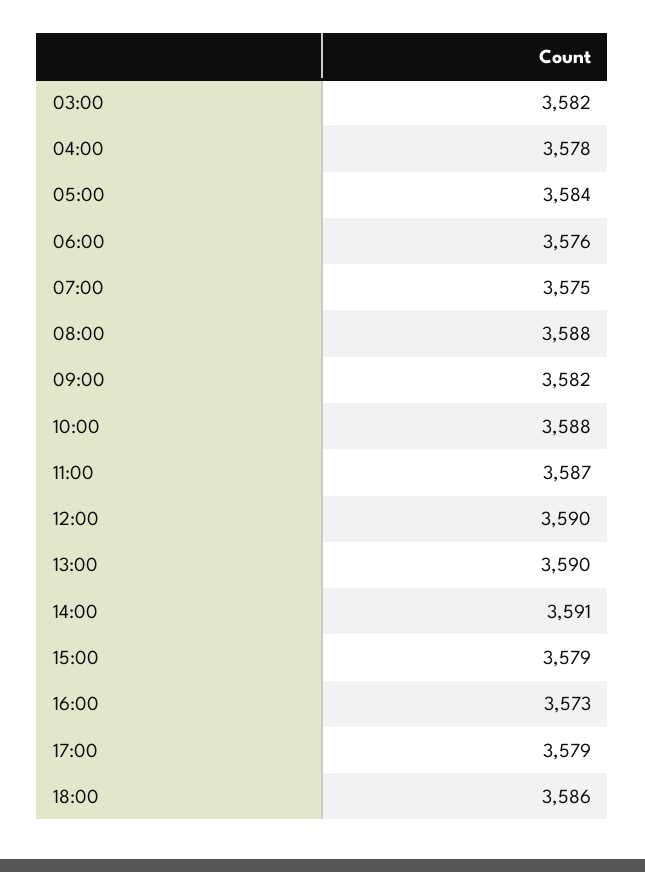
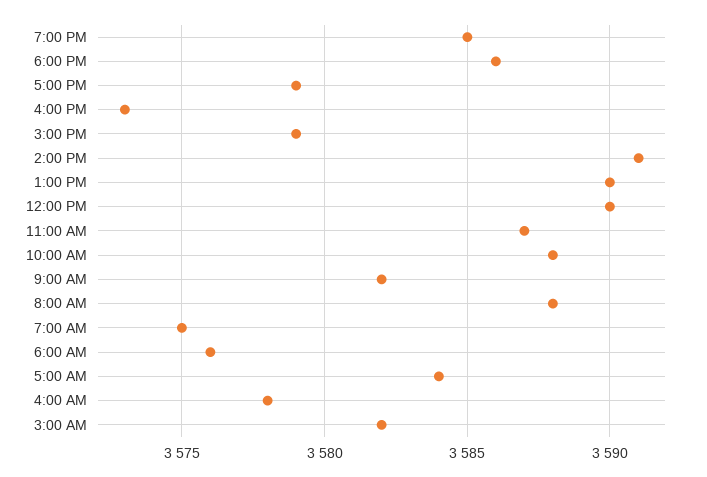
7:00 PM: none -> 3585

